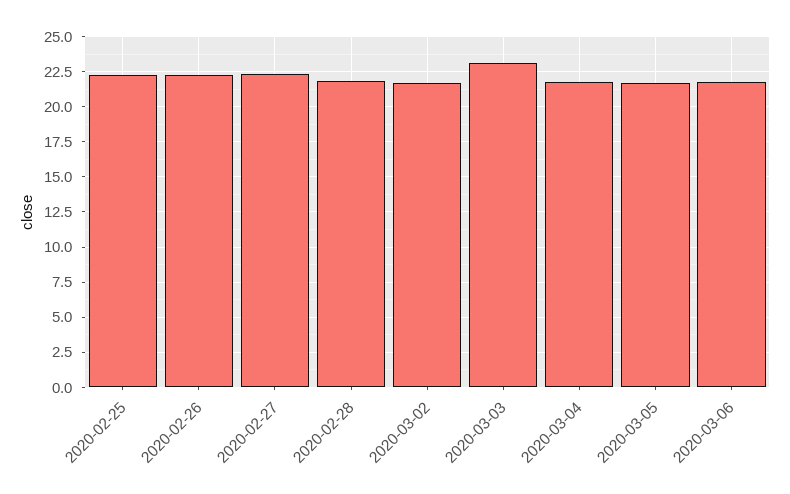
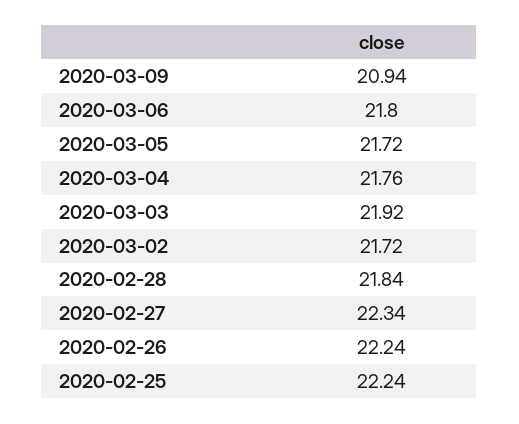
2020-03-03: 23 -> 21.92
2020-03-09: none -> 20.94

